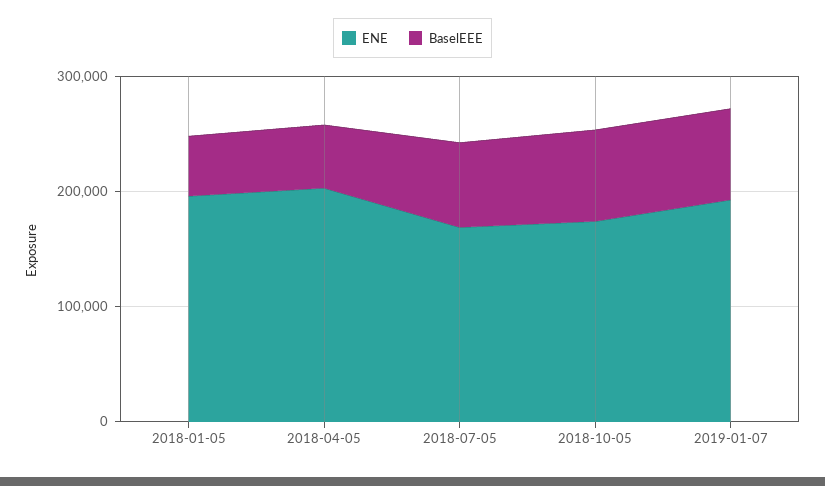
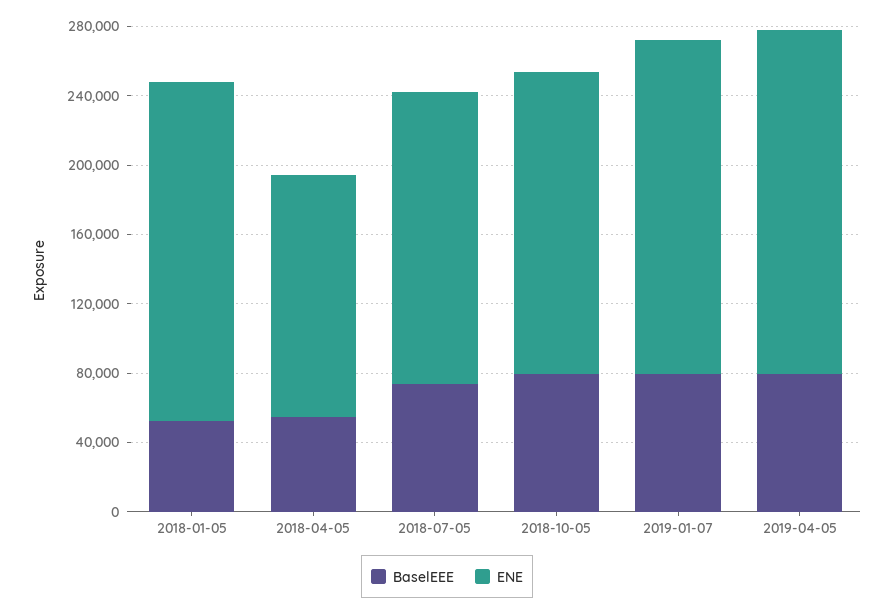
ENE, 2018-04-05: 200000 -> 140000
BaselEEE, 2019-04-05: none -> 80000
ENE, 2019-04-05: none -> 200000

